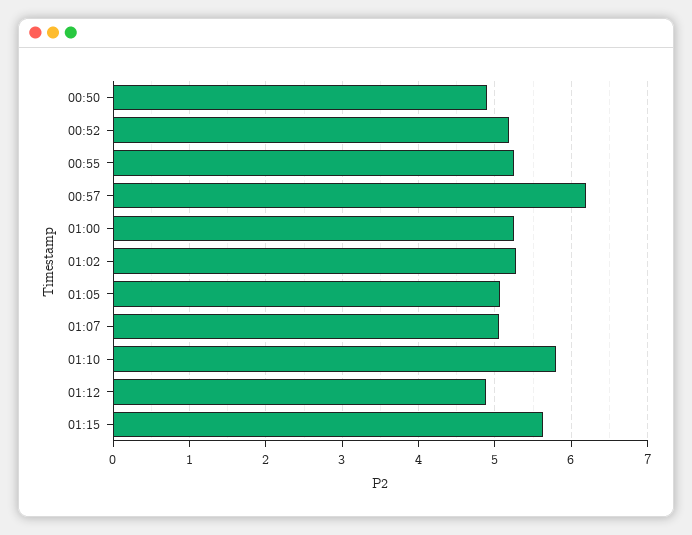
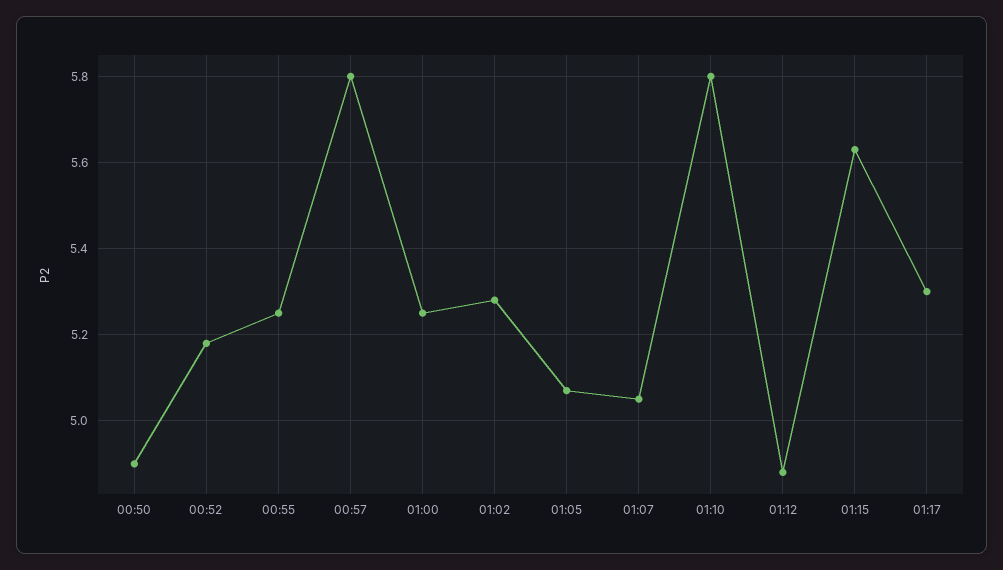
00:57: 6.2 -> 5.8
01:17: none -> 5.3

